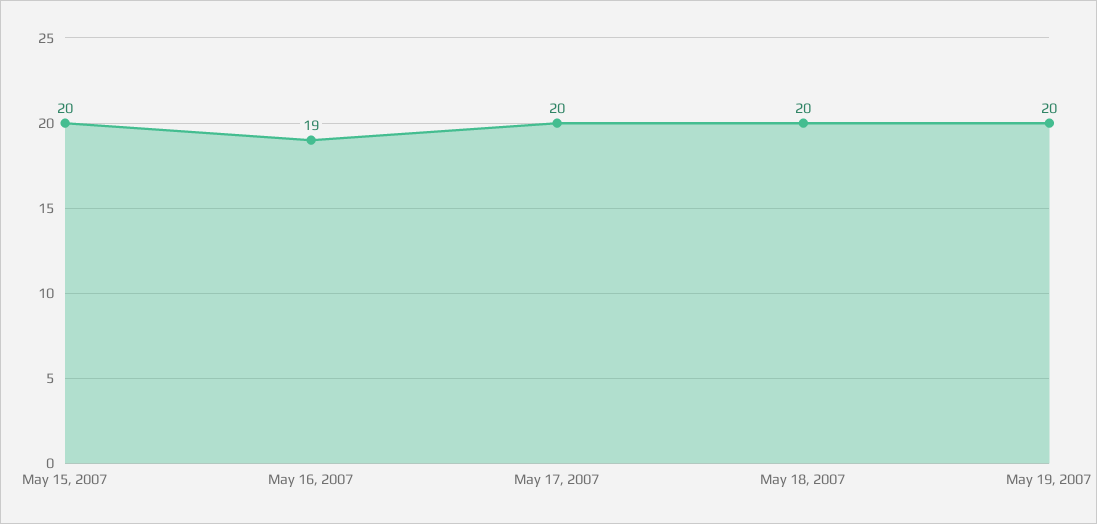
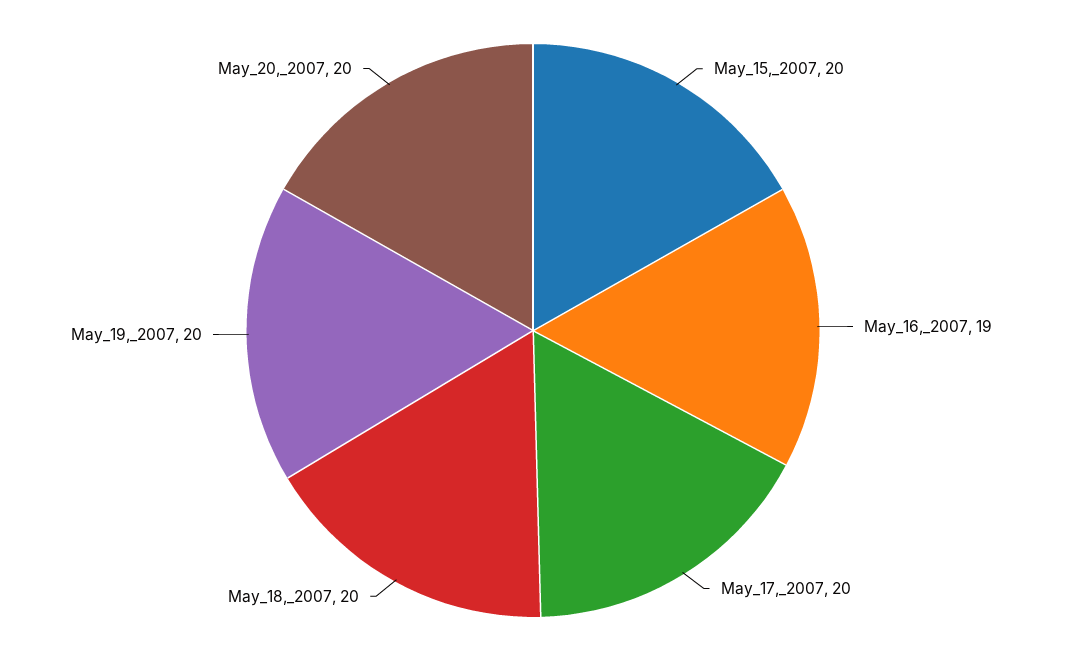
May_20,_2007: none -> 20

